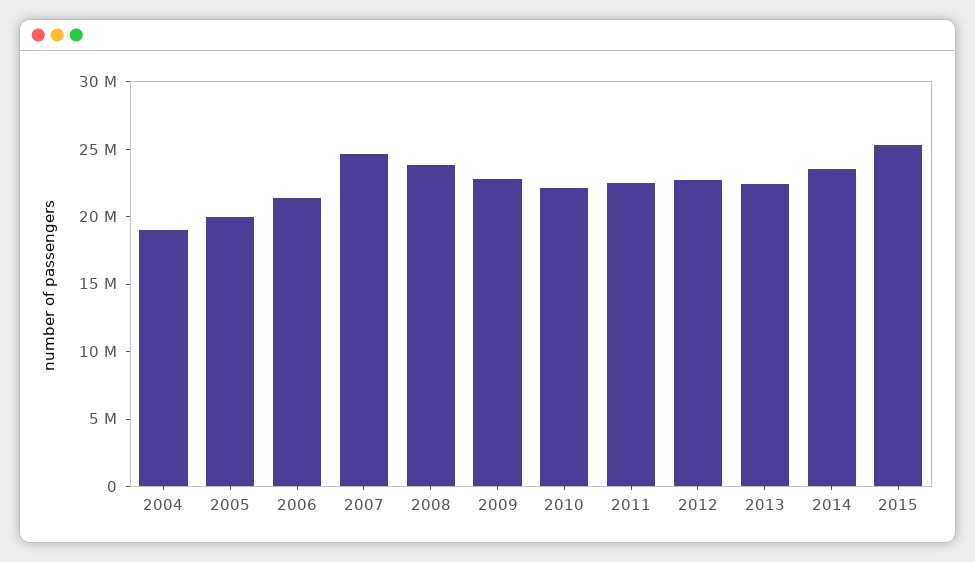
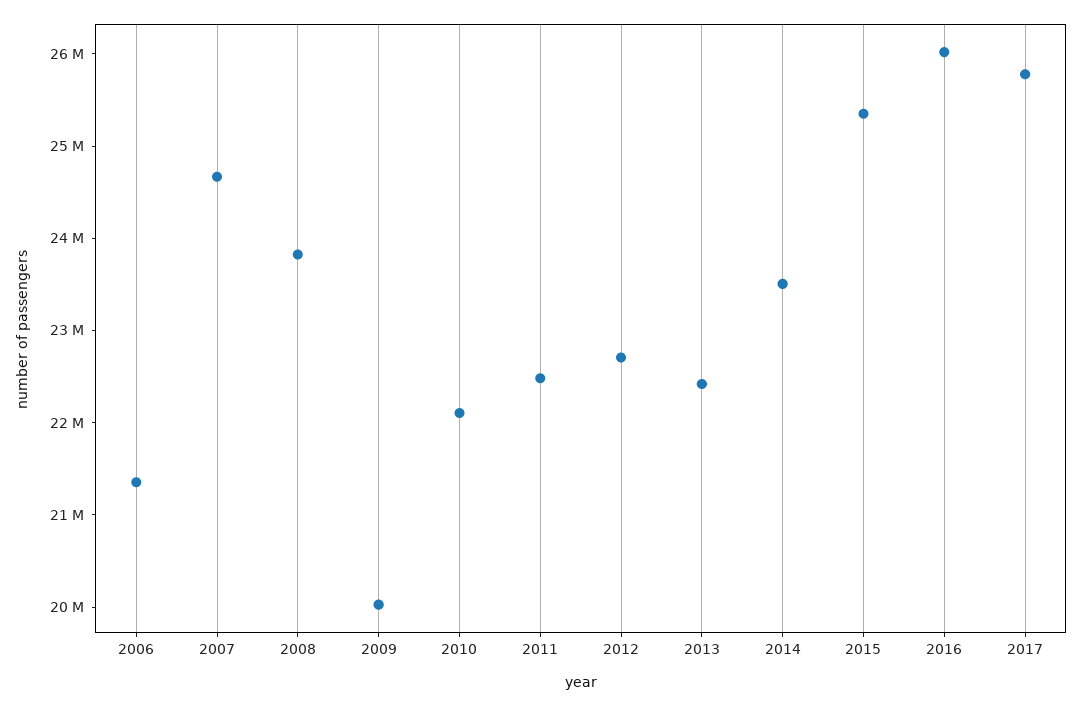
2004: 19000000 -> none
2005: 20000000 -> none
2009: 23000000 -> 20000000
2016: none -> 26000000
2017: none -> 25800000

